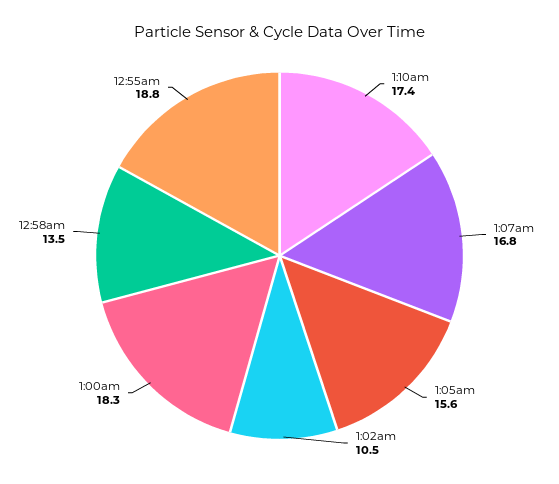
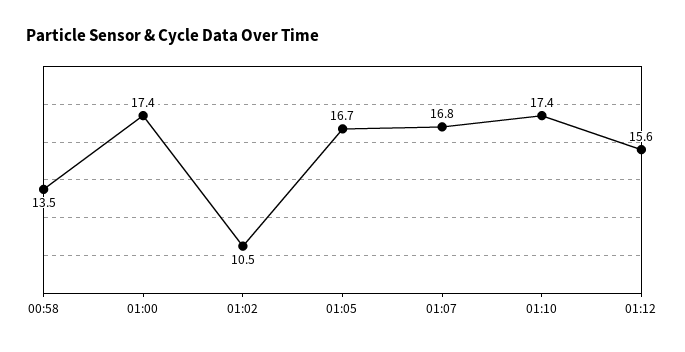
1:05am: 15.6 -> 16.7
1:00am: 18.3 -> 17.4
12:55am: 18.8 -> none
01:12: none -> 15.6

